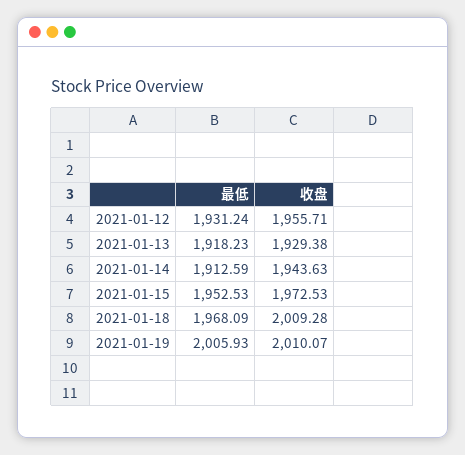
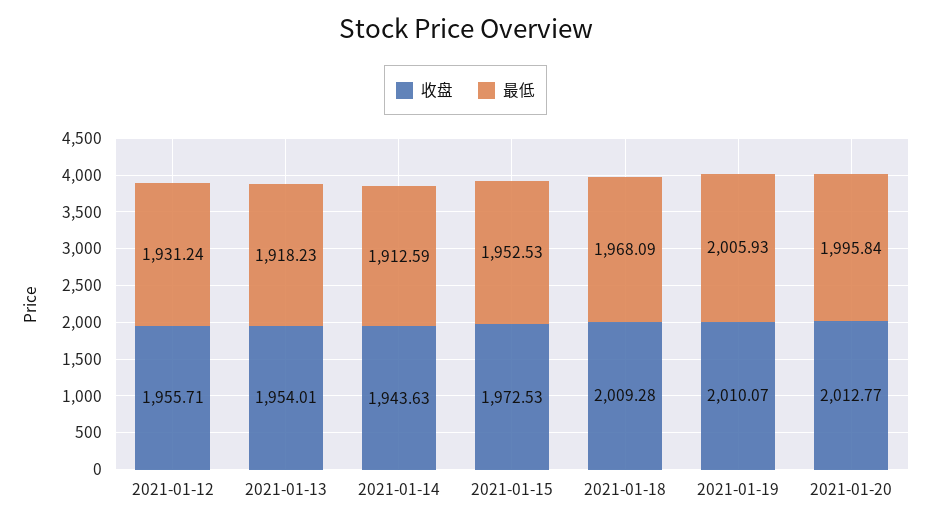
收盘, 2021-01-13: 1929.38 -> 1954.01
收盘, 2021-01-20: none -> 2012.77
最低, 2021-01-20: none -> 1995.84

